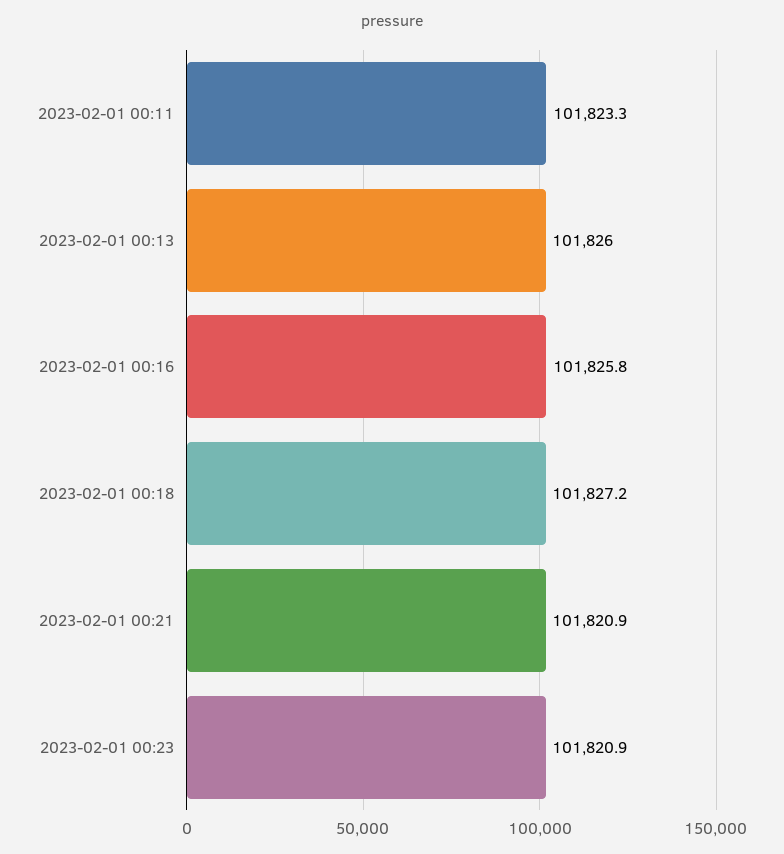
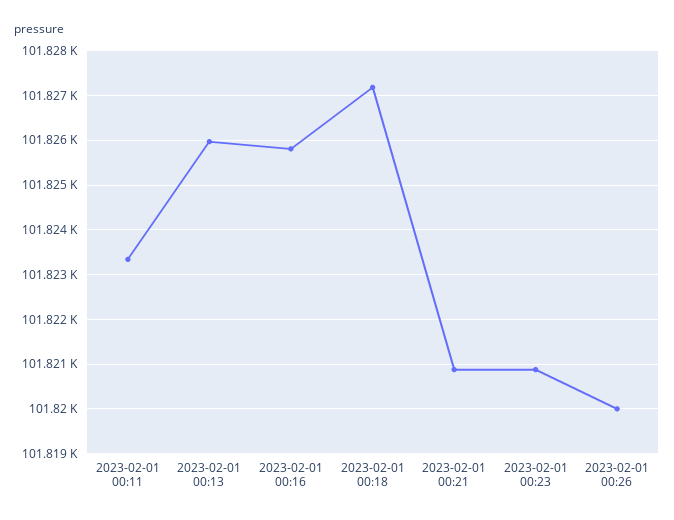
2023-02-01 00:26: none -> 101820

